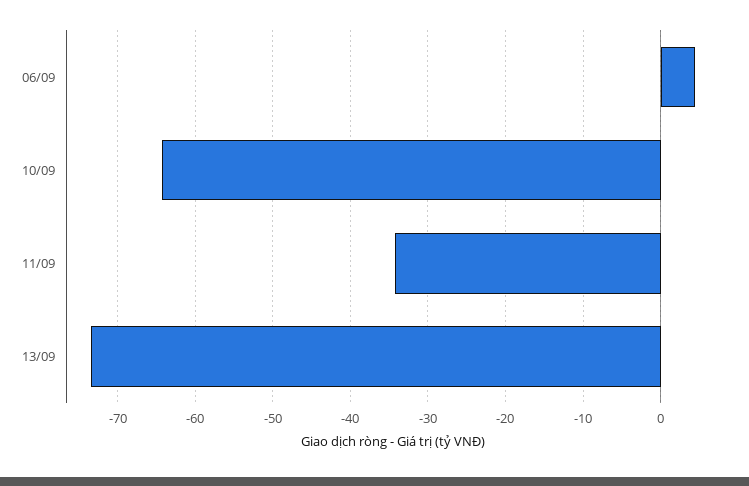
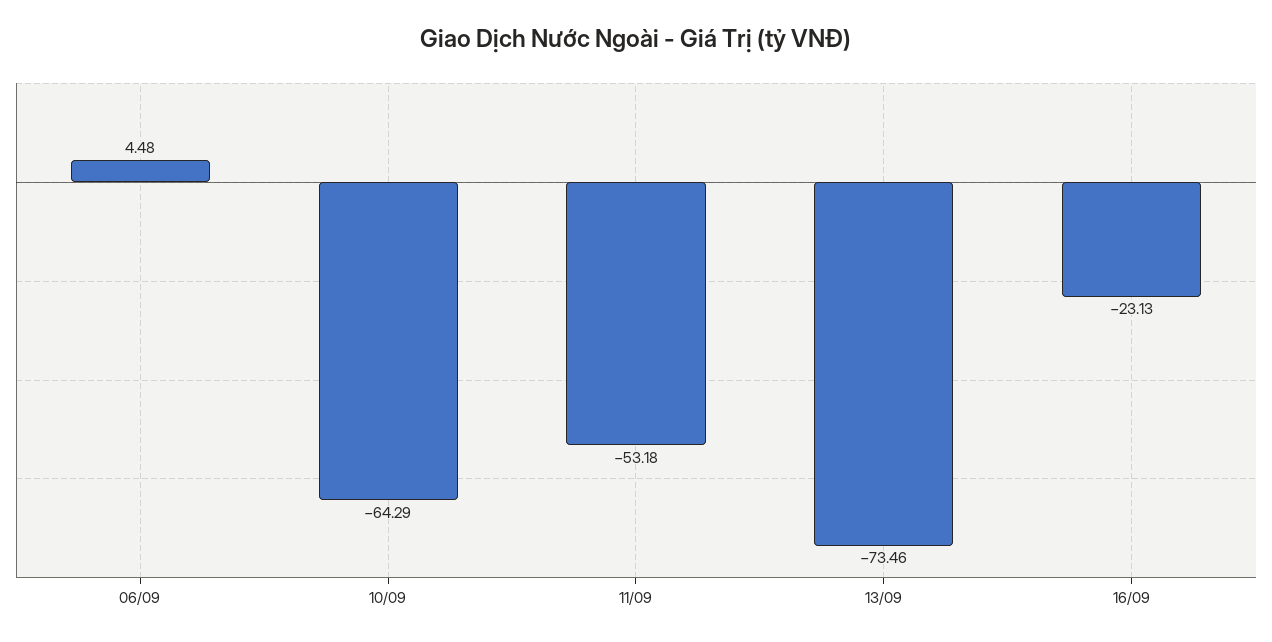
11/09: -34 -> -53.18
16/09: none -> -23.13

